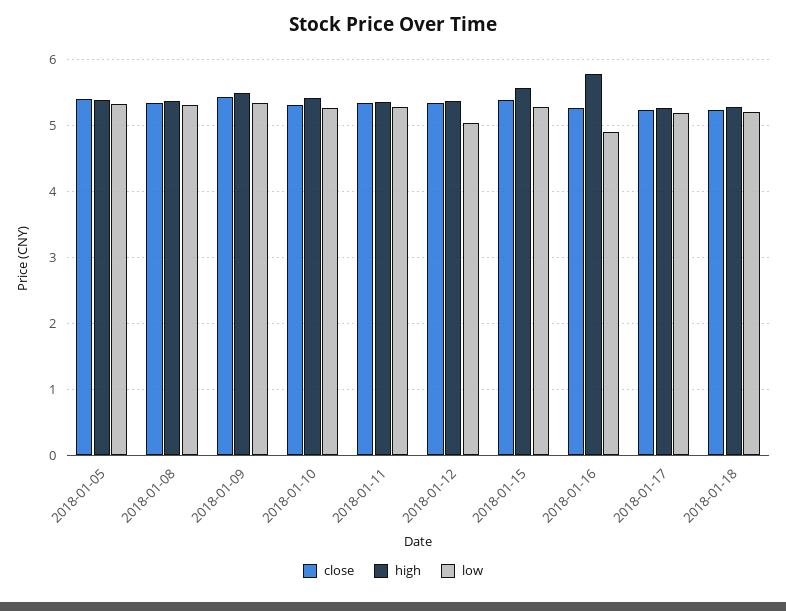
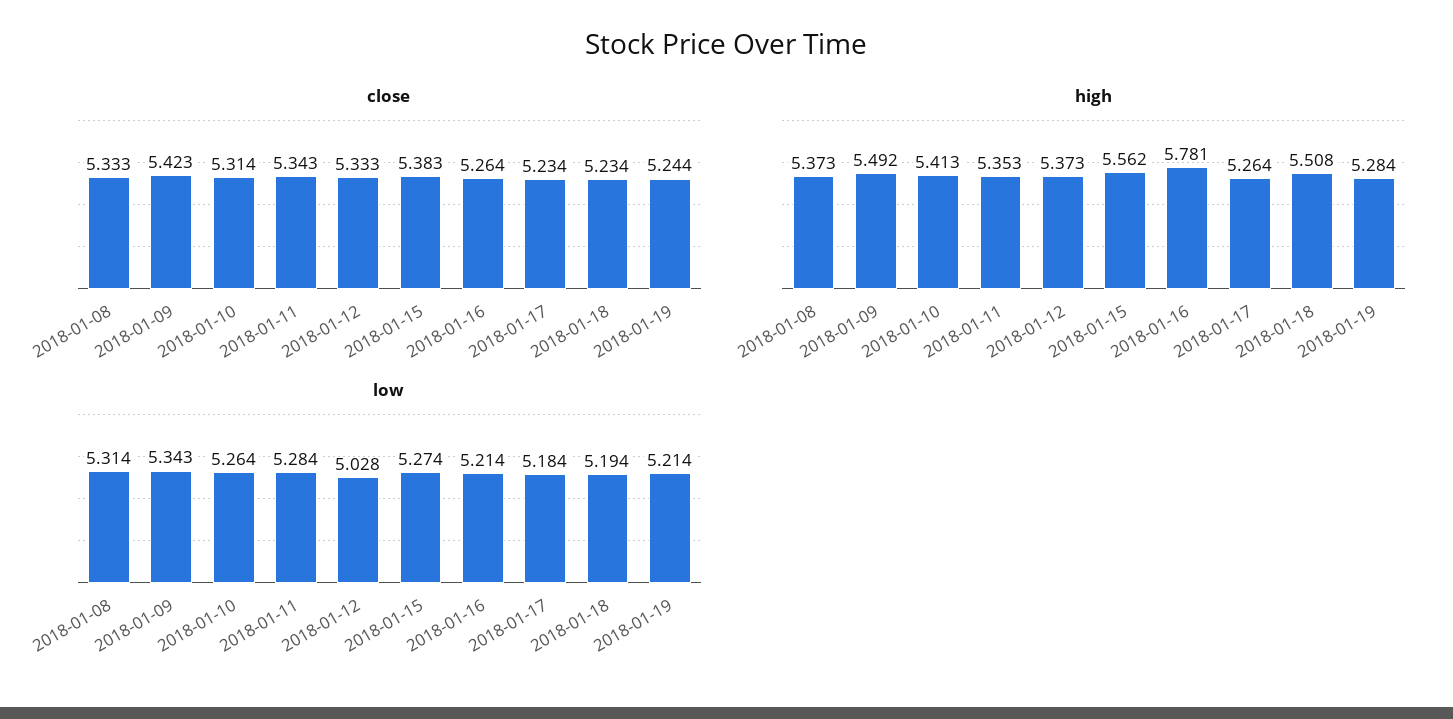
close, 2018-01-05: 5.4 -> none
high, 2018-01-05: 5.4 -> none
low, 2018-01-05: 5.3 -> none
low, 2018-01-16: 4.9 -> 5.214
high, 2018-01-18: 5.3 -> 5.508
close, 2018-01-19: none -> 5.244
high, 2018-01-19: none -> 5.284
low, 2018-01-19: none -> 5.214

